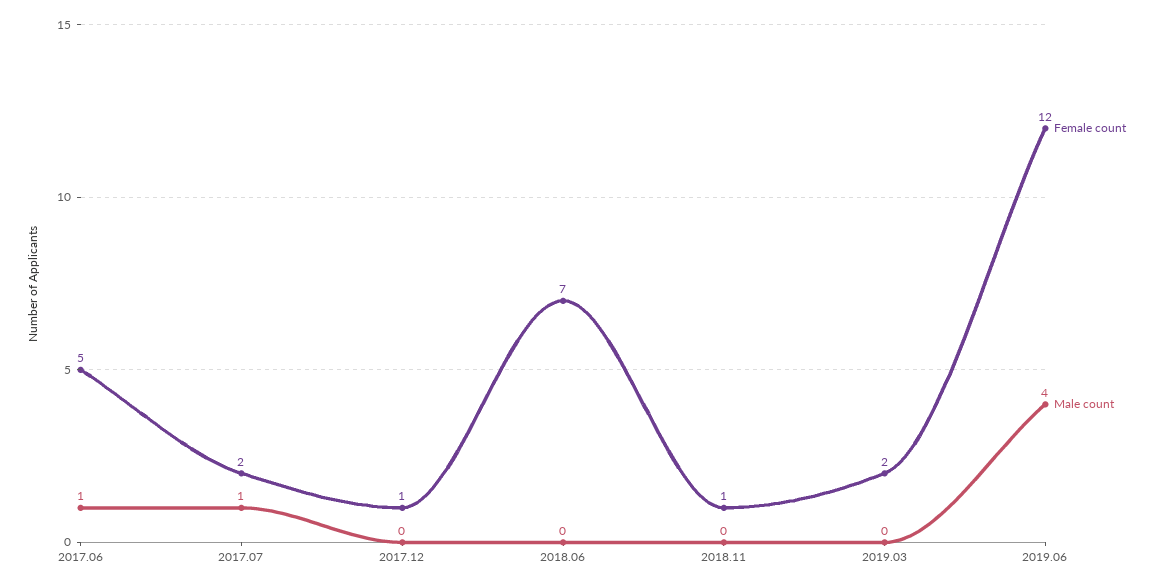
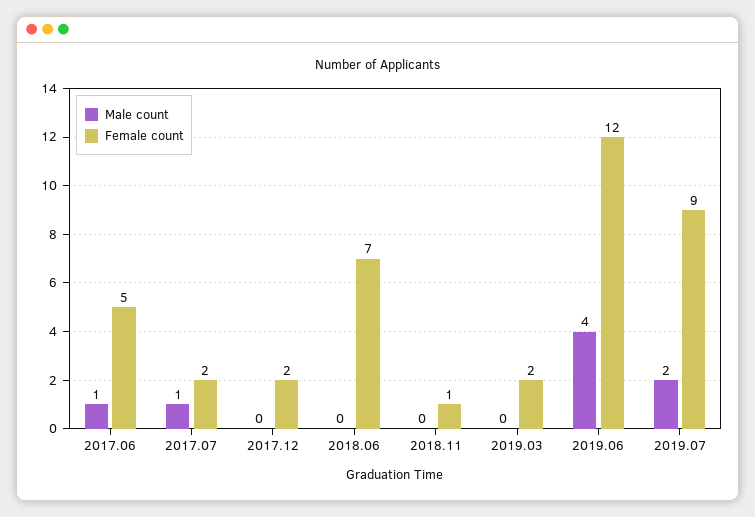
Female count, 2017.12: 1 -> 2
Male count, 2019.07: none -> 2
Female count, 2019.07: none -> 9

